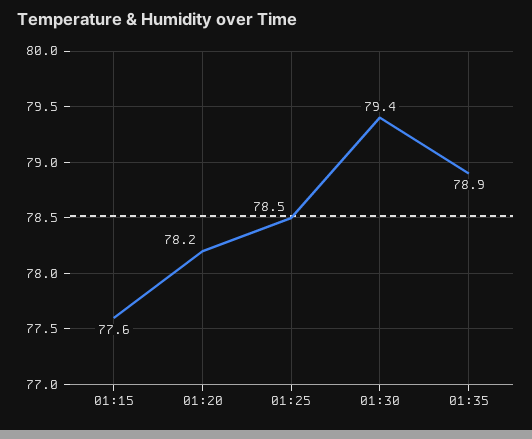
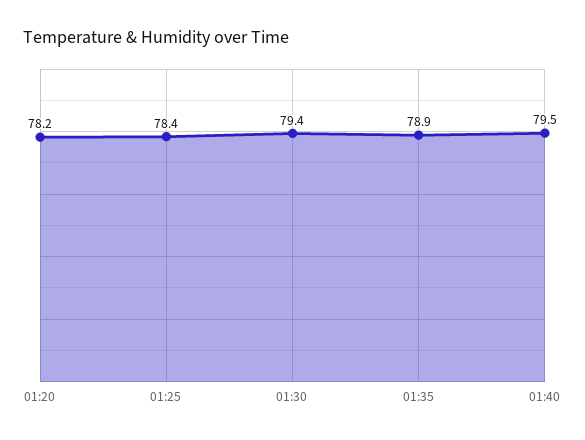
01:15: 77.6 -> none
01:25: 78.5 -> 78.4
01:40: none -> 79.5

